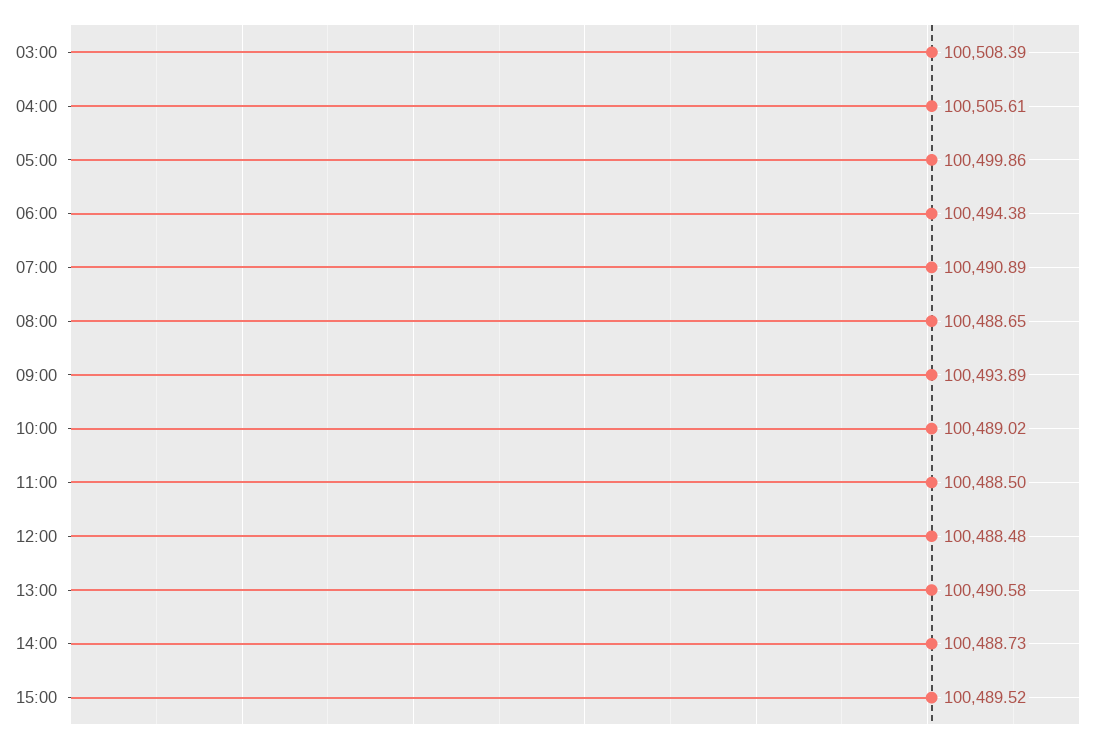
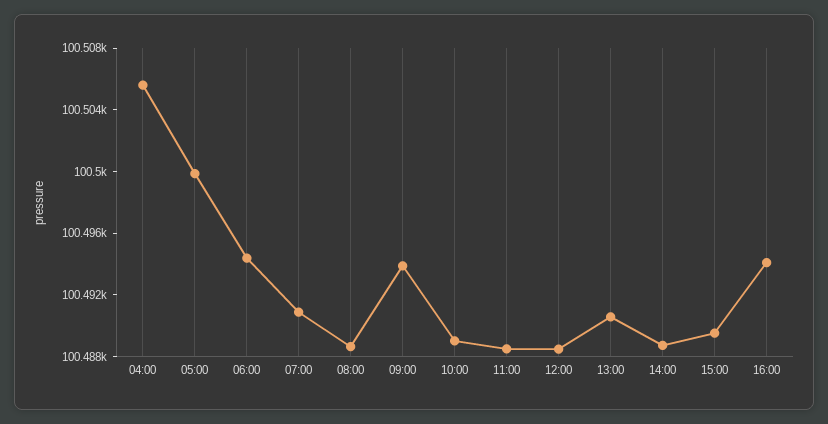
03:00: 100508.39 -> none
16:00: none -> 100494

